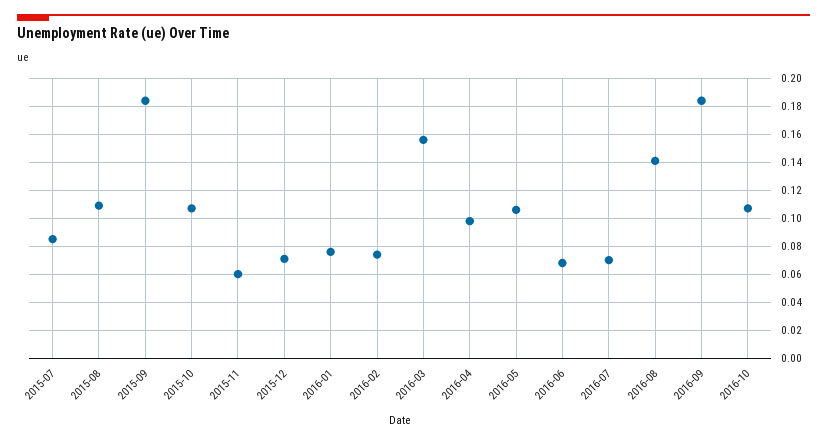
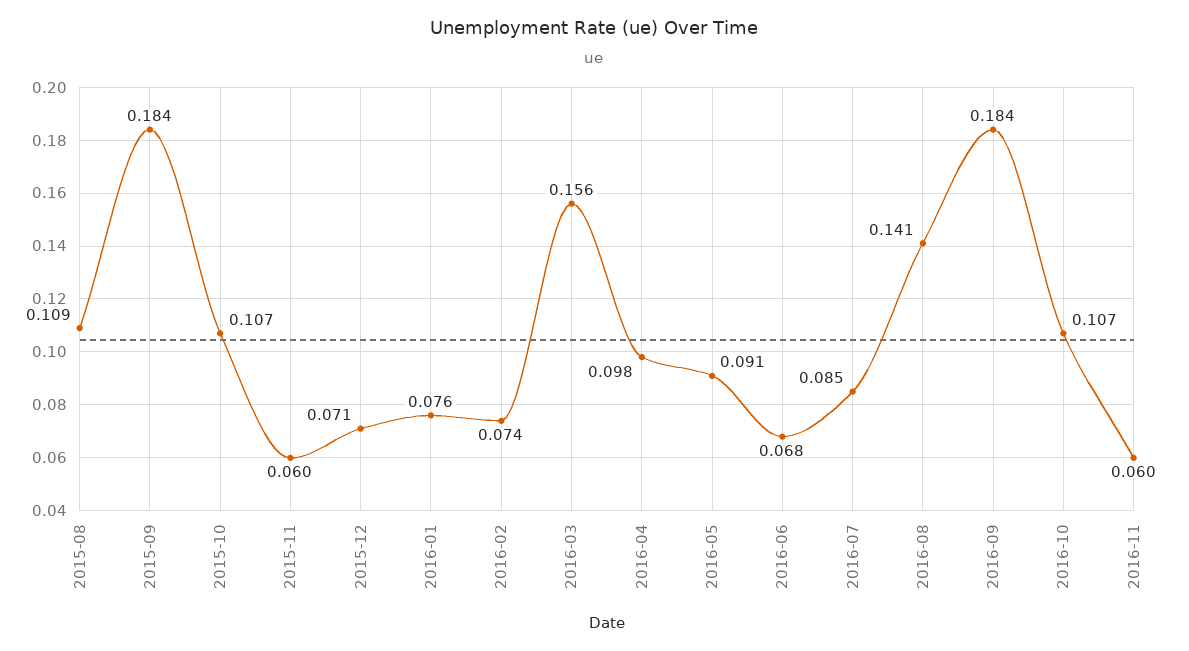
2015-07: 0.085 -> none
2016-05: 0.105 -> 0.091
2016-07: 0.07 -> 0.085
2016-11: none -> 0.06

